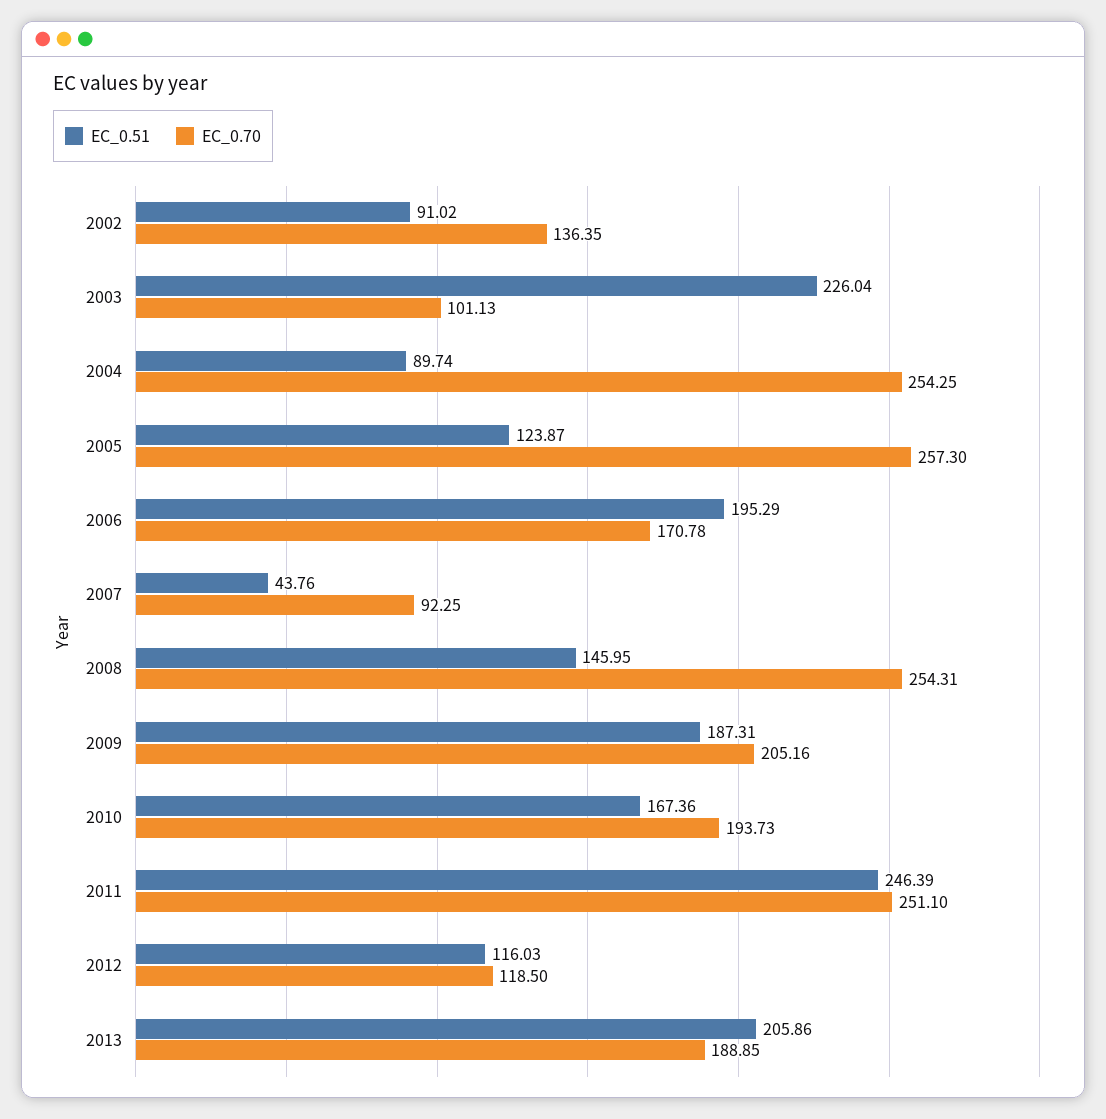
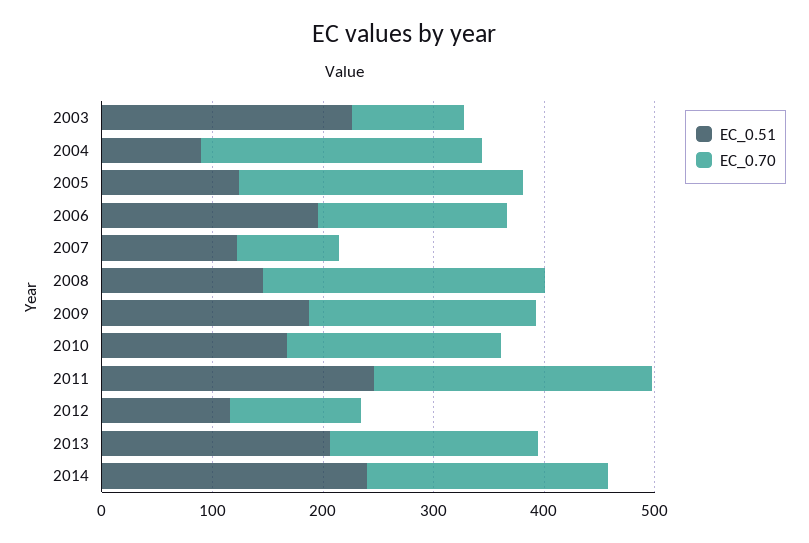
EC_0.51, 2002: 91.02 -> none
EC_0.70, 2002: 136.35 -> none
EC_0.51, 2007: 43.76 -> 120
EC_0.51, 2014: none -> 240
EC_0.70, 2014: none -> 220

